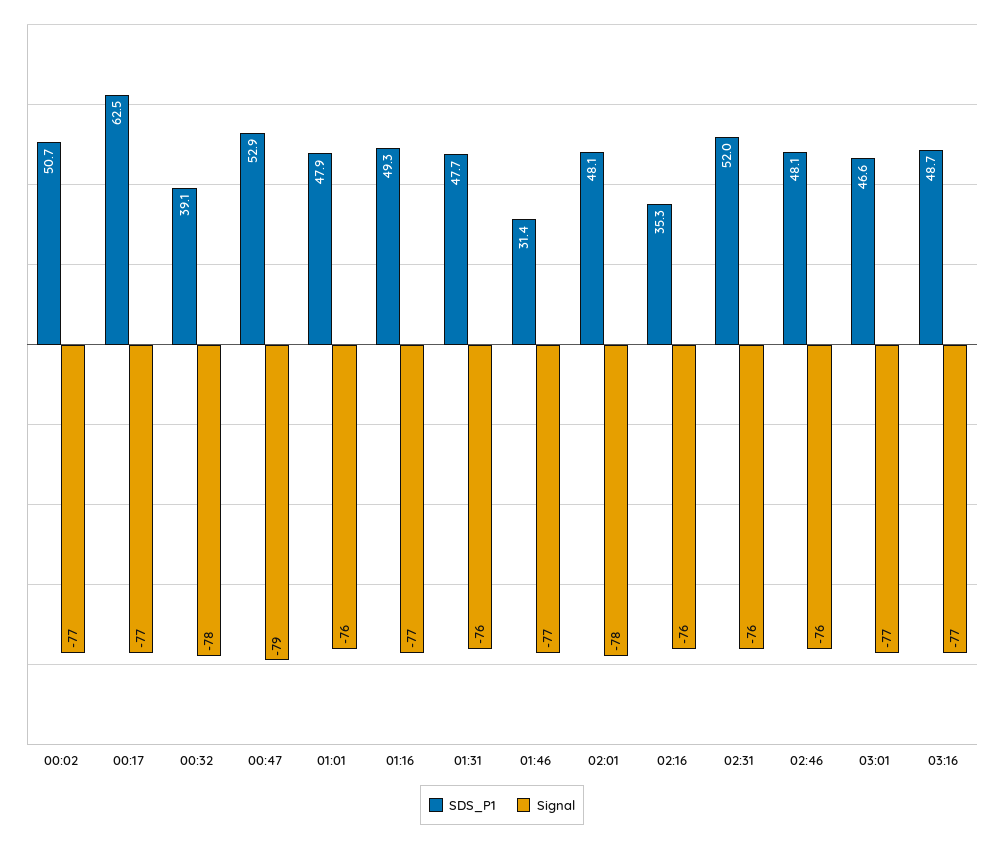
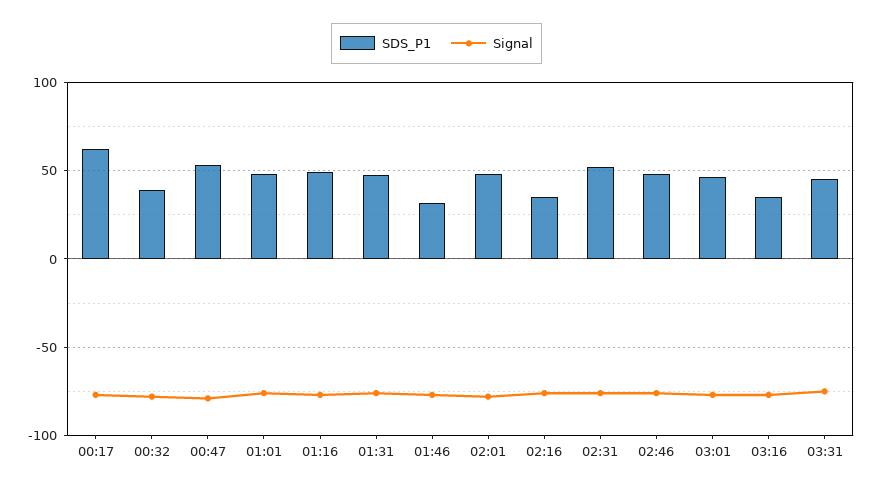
SDS_P1, 00:02: 50.7 -> none
Signal, 00:02: -77 -> none
SDS_P1, 03:16: 48.7 -> 35
SDS_P1, 03:31: none -> 45
Signal, 03:31: none -> -75

